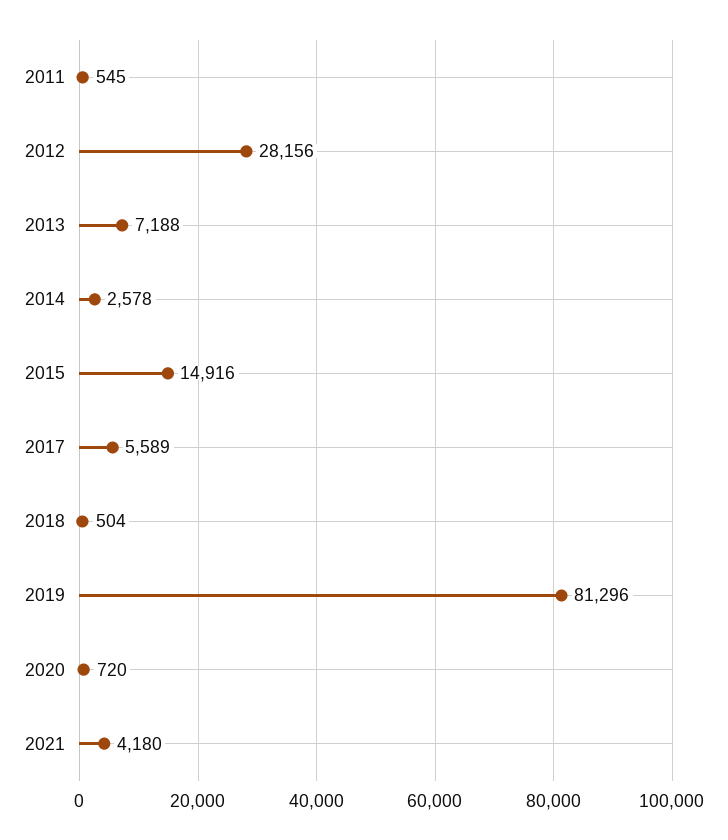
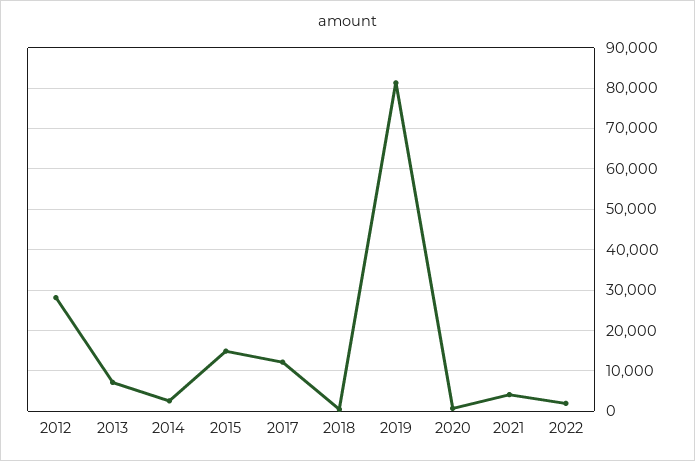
2011: 545 -> none
2017: 5589 -> 12000
2022: none -> 2000

